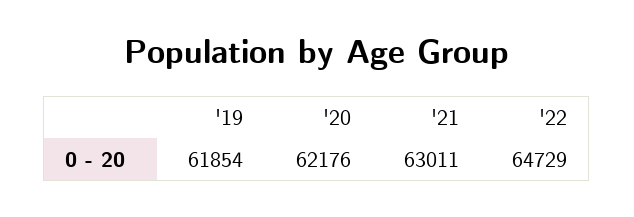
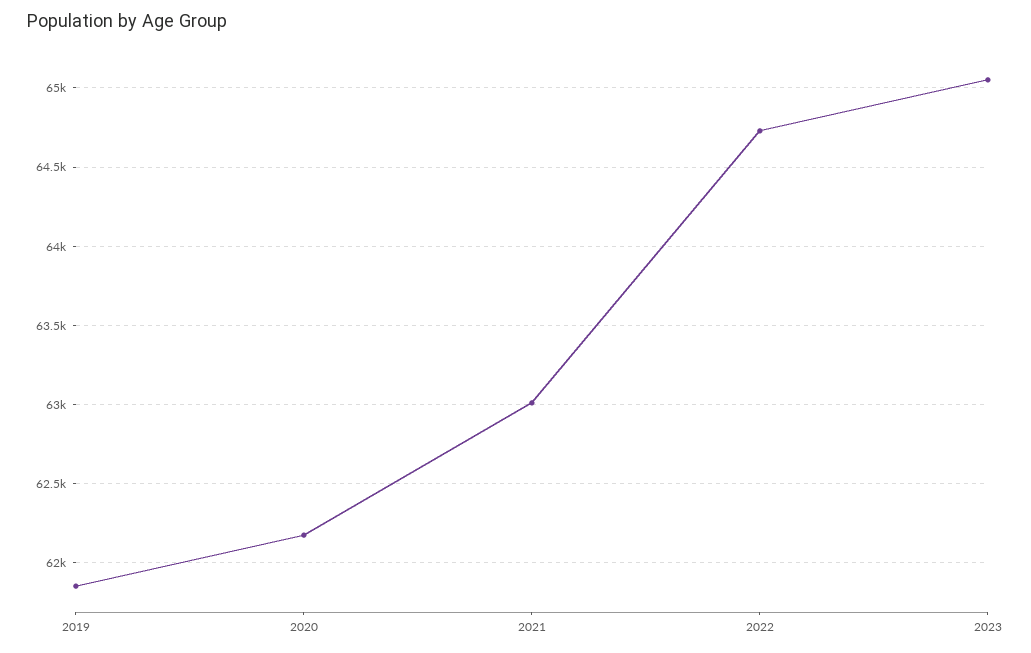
2023: none -> 65050

